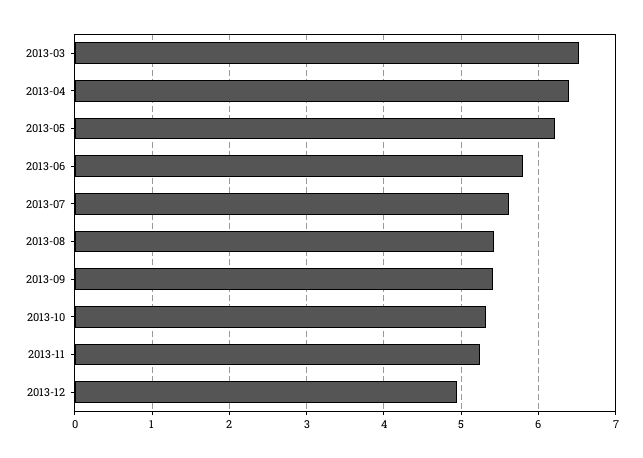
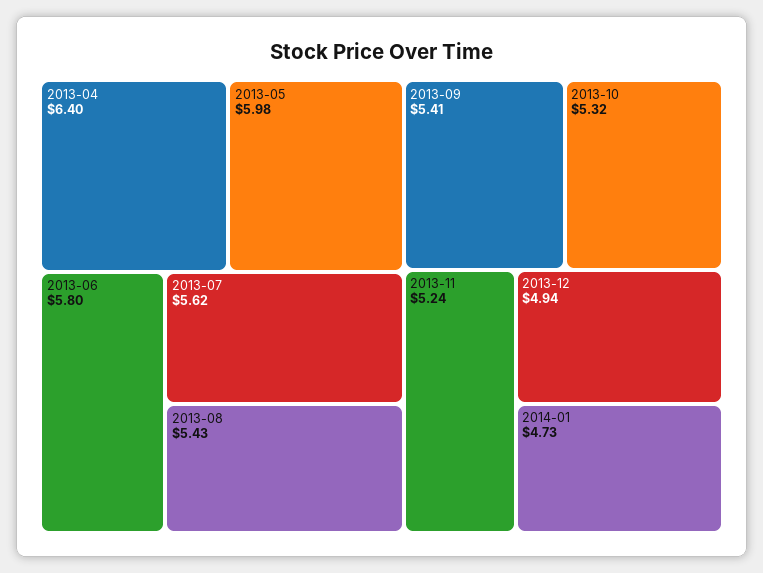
2013-03: 6.5 -> none
2013-05: 6.2 -> 5.98
2014-01: none -> 4.73

